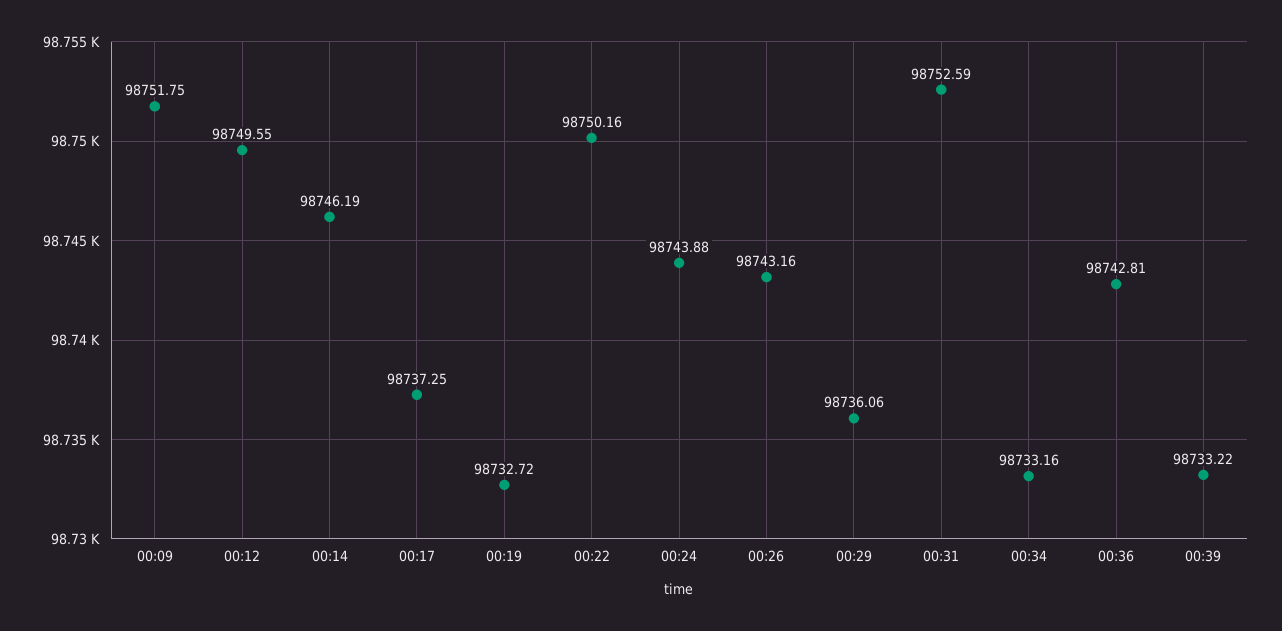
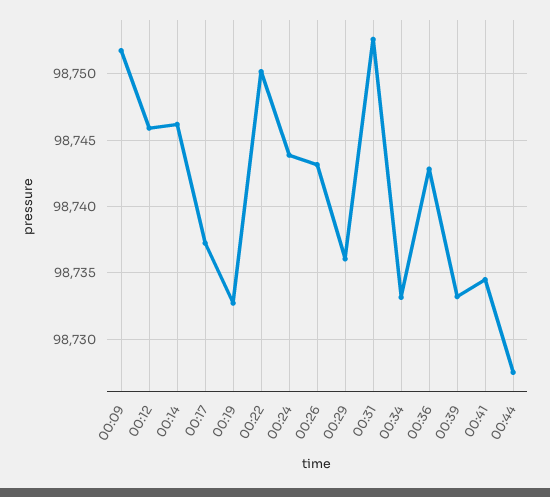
00:12: 98749.55 -> 98746
00:41: none -> 98734.5
00:44: none -> 98727.5

